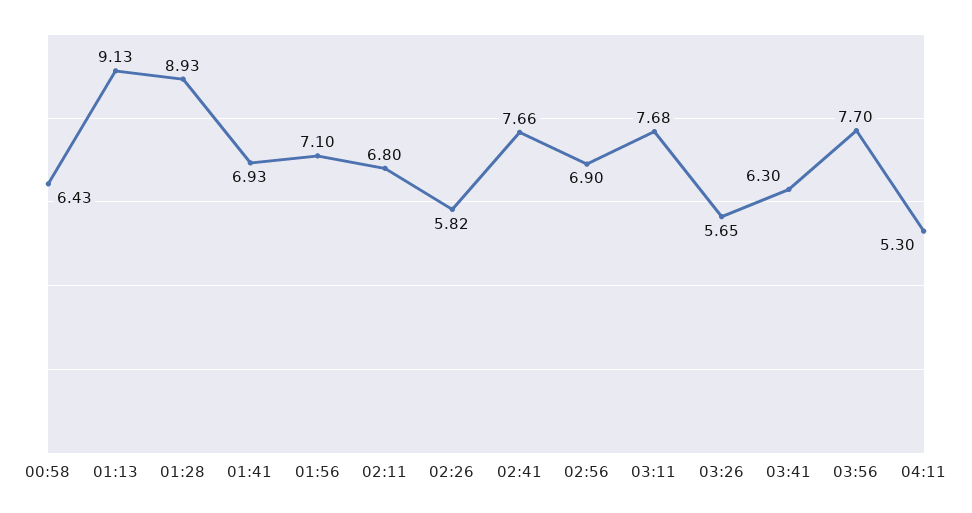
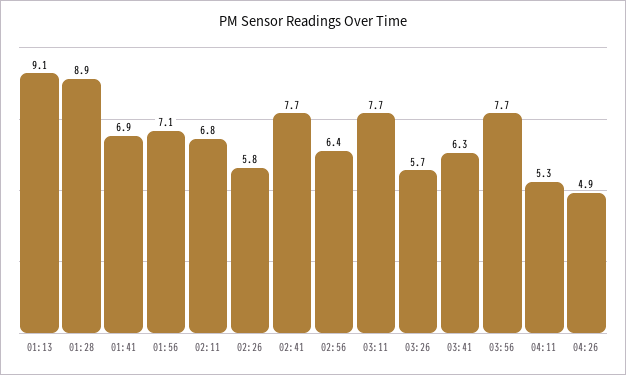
00:58: 6.43 -> none
02:56: 6.9 -> 6.4
04:26: none -> 4.9

